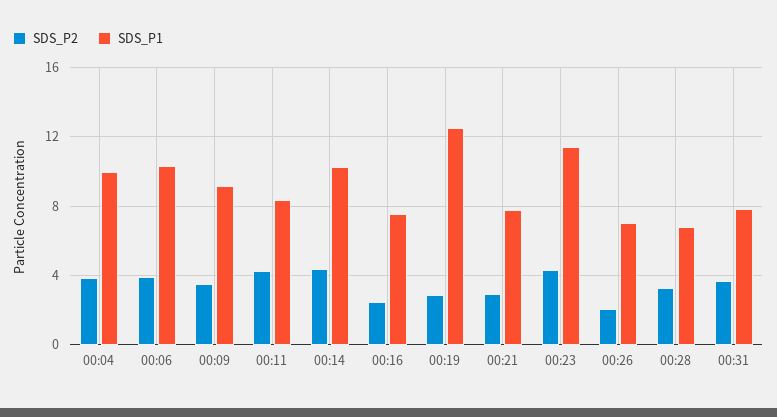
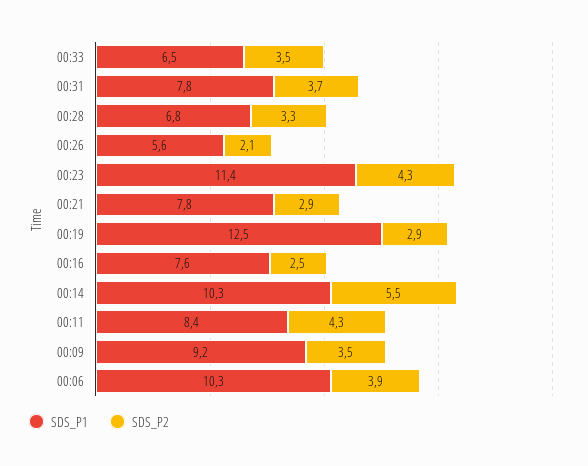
SDS_P2, 00:04: 4 -> none
SDS_P1, 00:04: 10 -> none
SDS_P2, 00:14: 4.5 -> 5.5
SDS_P1, 00:26: 7 -> 5.6
SDS_P1, 00:33: none -> 6.5
SDS_P2, 00:33: none -> 3.5

